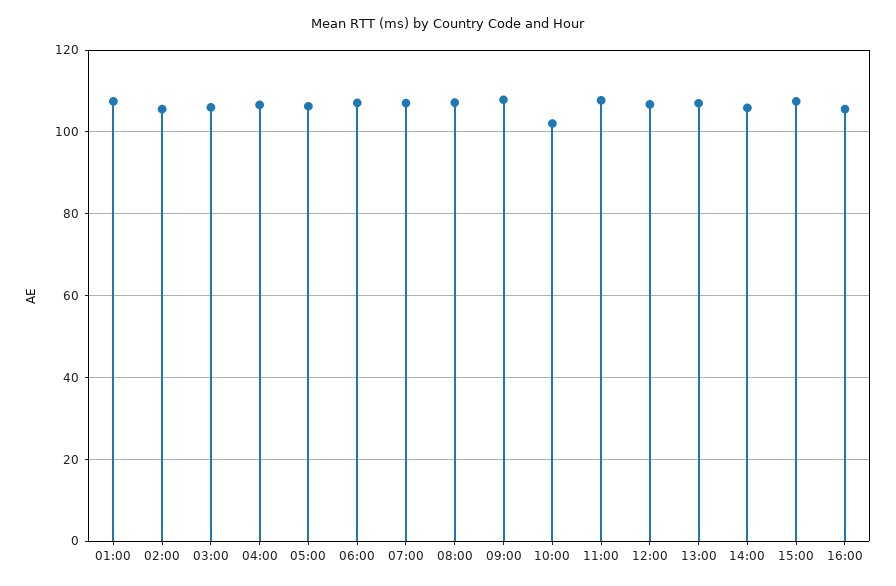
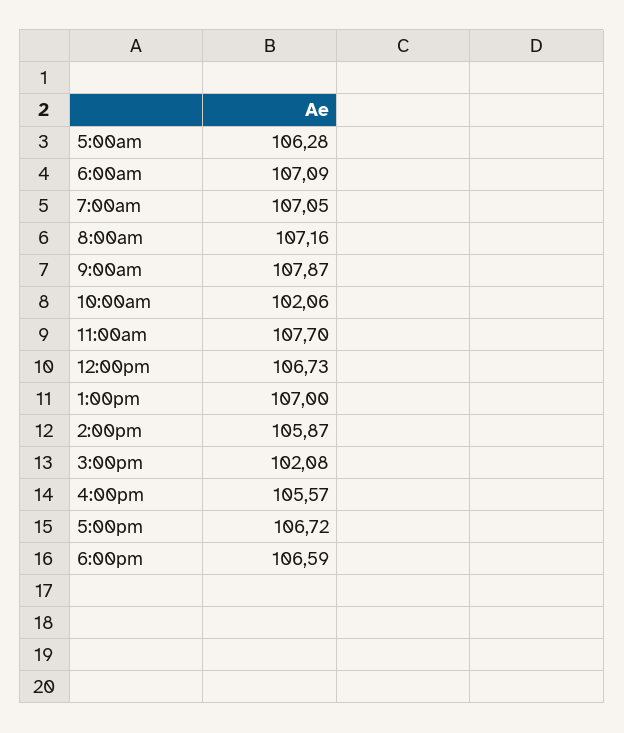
01:00: 108 -> none
02:00: 106 -> none
03:00: 106 -> none
04:00: 106 -> none
15:00: 108 -> 102.08
5:00pm: none -> 106.72
6:00pm: none -> 106.59

